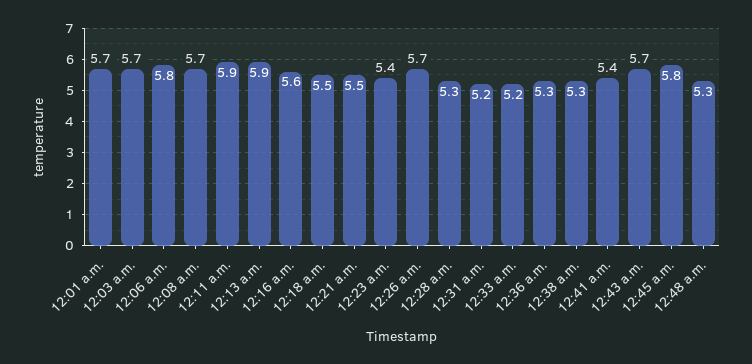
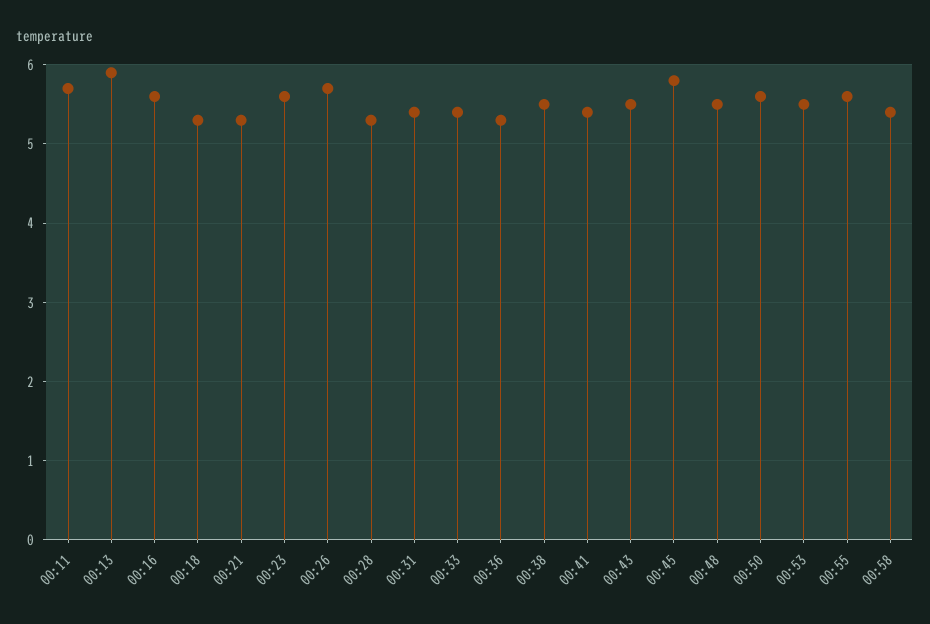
12:01 a.m.: 5.7 -> none
12:03 a.m.: 5.7 -> none
12:06 a.m.: 5.8 -> none
12:08 a.m.: 5.7 -> none
12:11 a.m.: 5.9 -> 5.7
12:18 a.m.: 5.5 -> 5.3
12:21 a.m.: 5.5 -> 5.3
12:23 a.m.: 5.4 -> 5.6
12:31 a.m.: 5.2 -> 5.4
12:33 a.m.: 5.2 -> 5.4
12:38 a.m.: 5.3 -> 5.5
12:43 a.m.: 5.7 -> 5.5
12:48 a.m.: 5.3 -> 5.5
00:50: none -> 5.6
00:53: none -> 5.5
00:55: none -> 5.6
00:58: none -> 5.4

